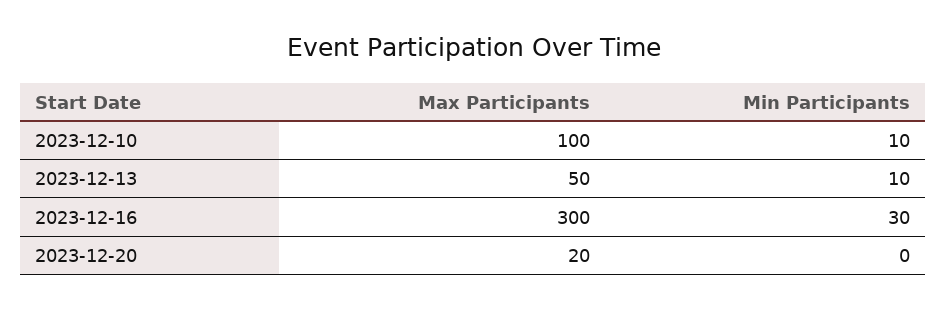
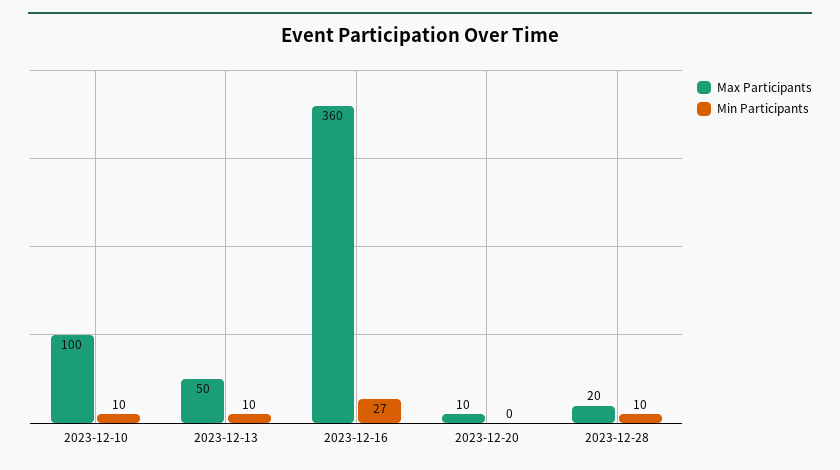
Max Participants, 2023-12-16: 300 -> 360
Min Participants, 2023-12-16: 30 -> 27
Max Participants, 2023-12-20: 20 -> 10
Max Participants, 2023-12-28: none -> 20
Min Participants, 2023-12-28: none -> 10

